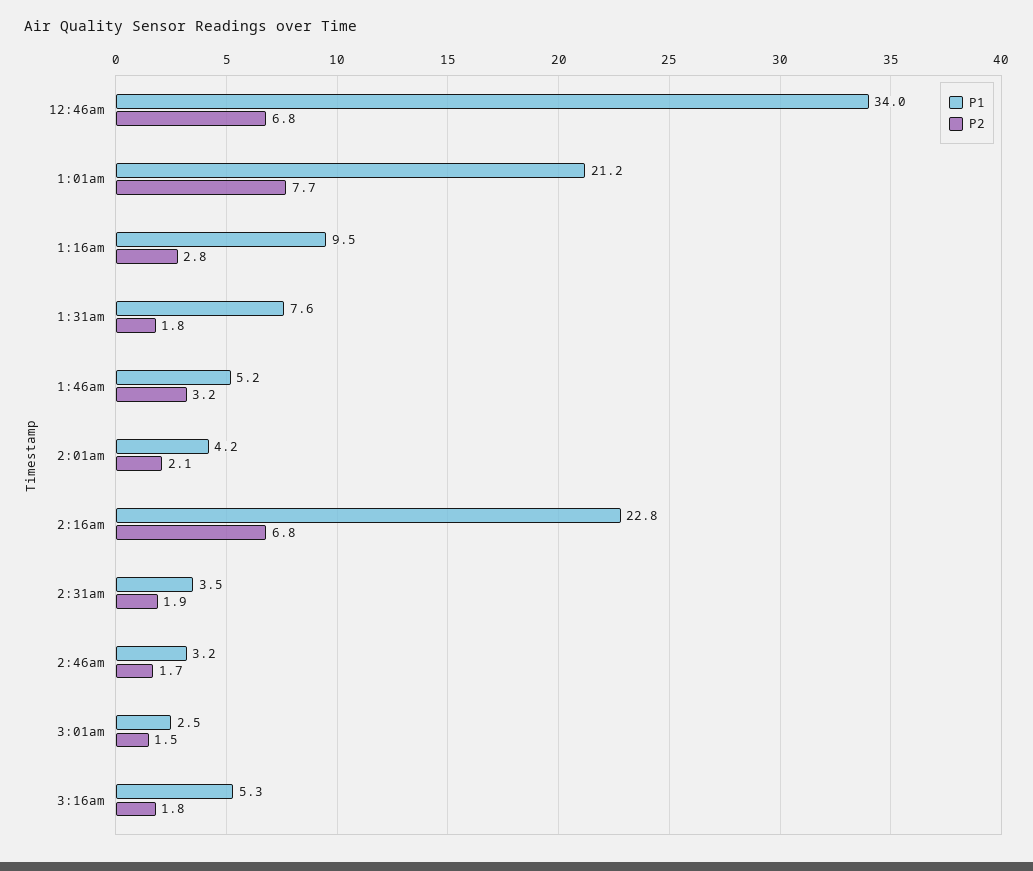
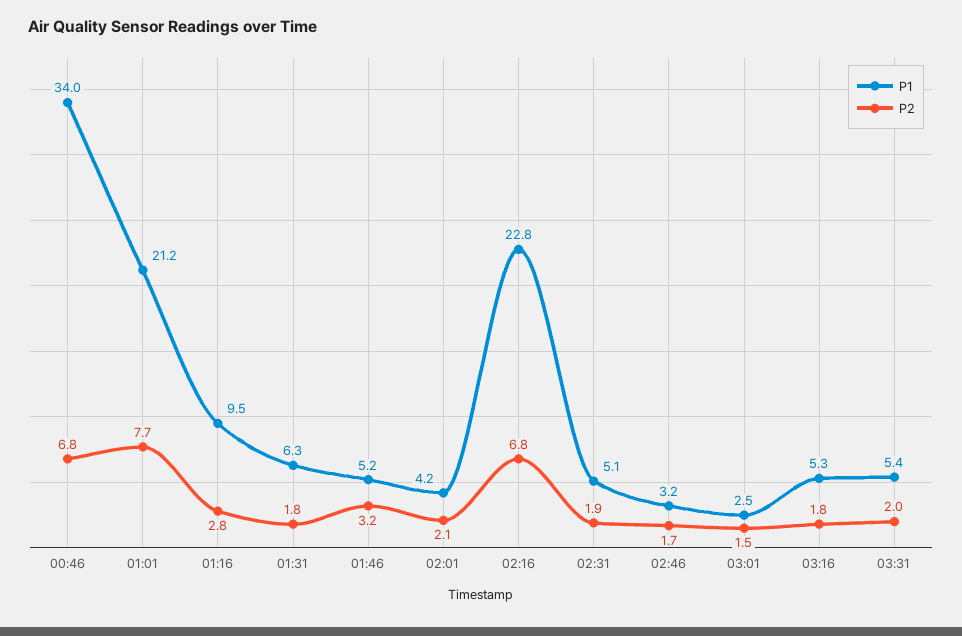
P1, 1:31am: 7.6 -> 6.3
P1, 2:31am: 3.5 -> 5.1
P1, 03:31: none -> 5.4
P2, 03:31: none -> 2

